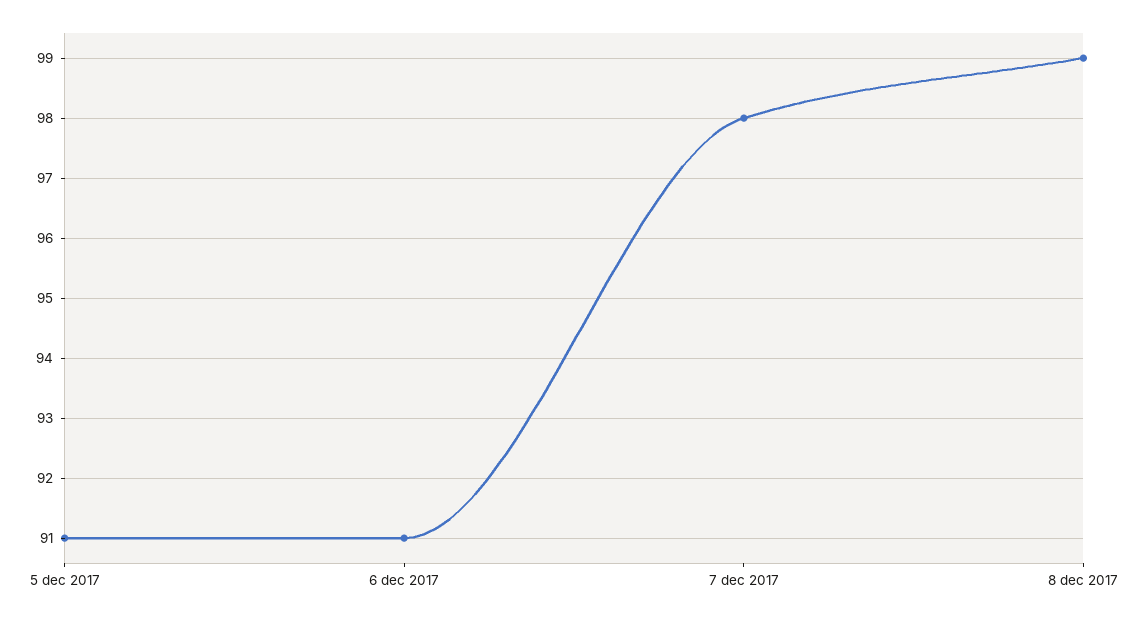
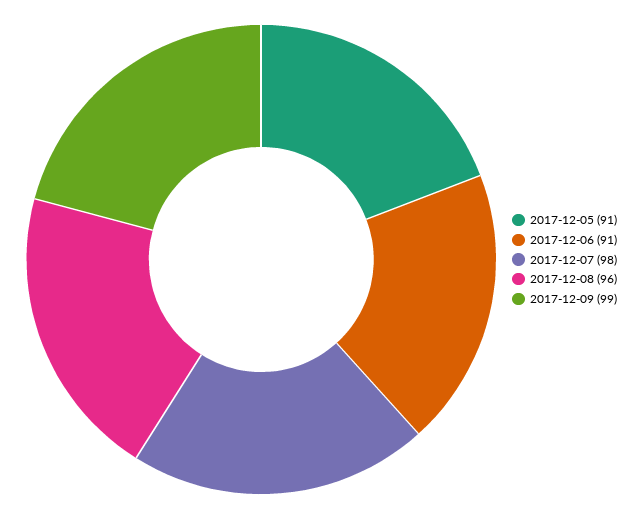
8 dec 2017: 99 -> 96
2017-12-09: none -> 99

